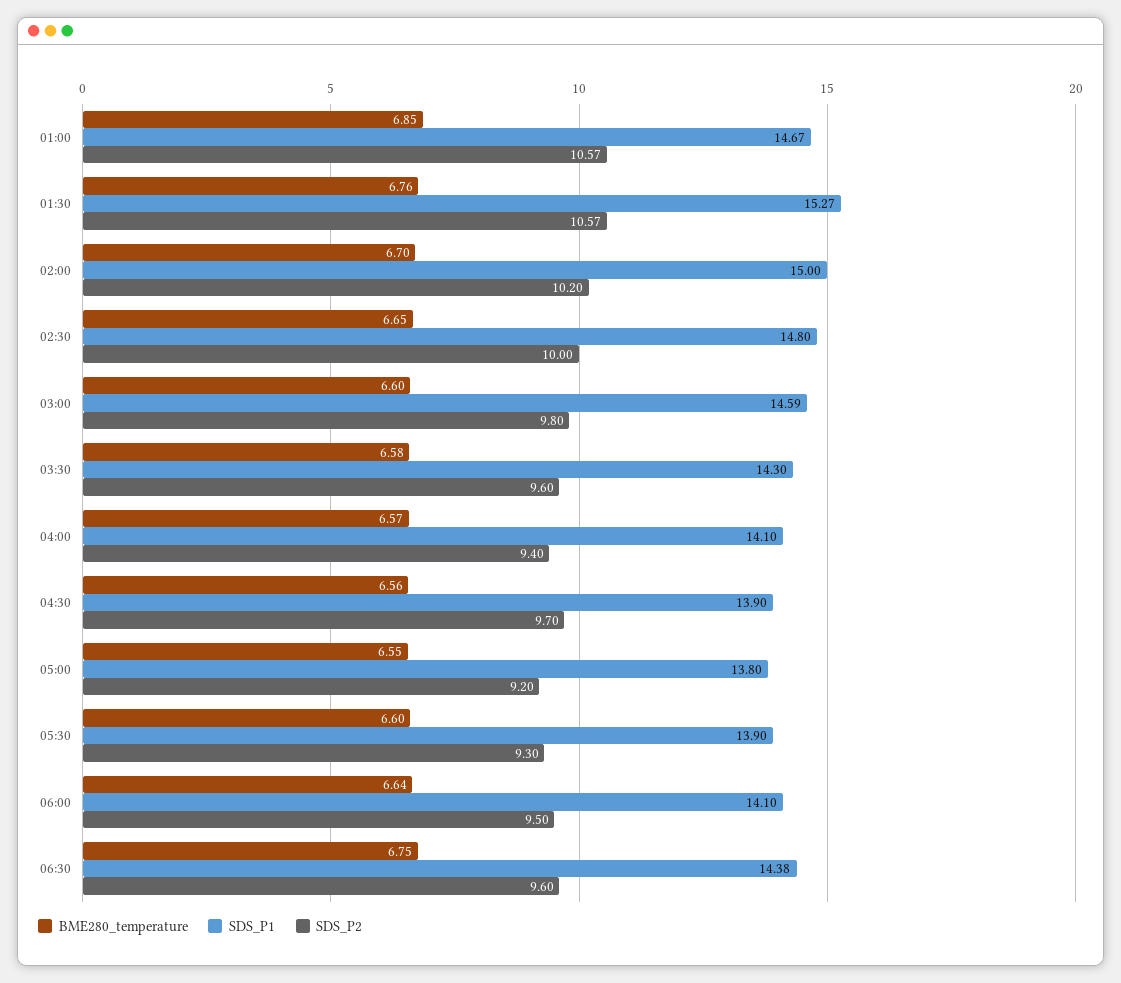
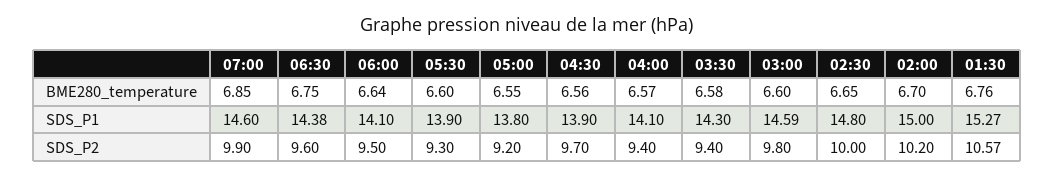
BME280_temperature, 01:00: 6.85 -> none
SDS_P1, 01:00: 14.67 -> none
SDS_P2, 01:00: 10.57 -> none
SDS_P2, 03:30: 9.6 -> 9.4
BME280_temperature, 07:00: none -> 6.85
SDS_P1, 07:00: none -> 14.6
SDS_P2, 07:00: none -> 9.9

